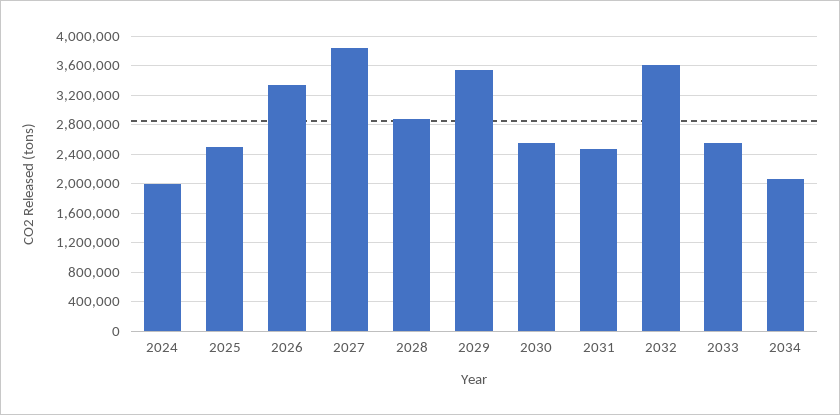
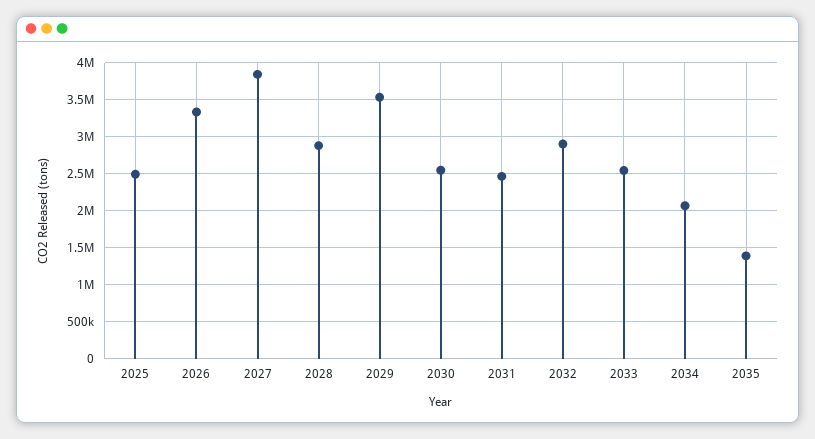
2024: 2000000 -> none
2032: 3600000 -> 2900000
2035: none -> 1400000

